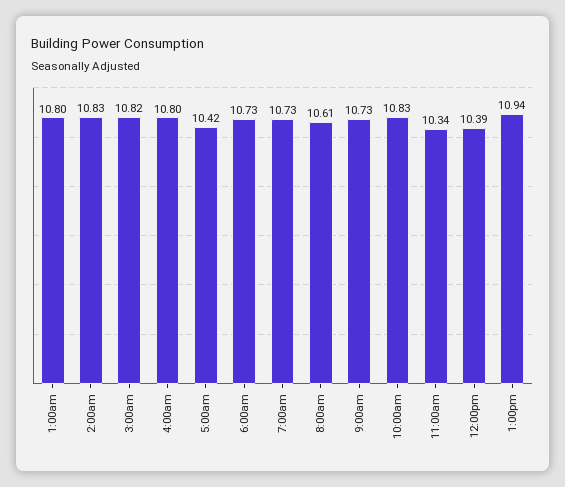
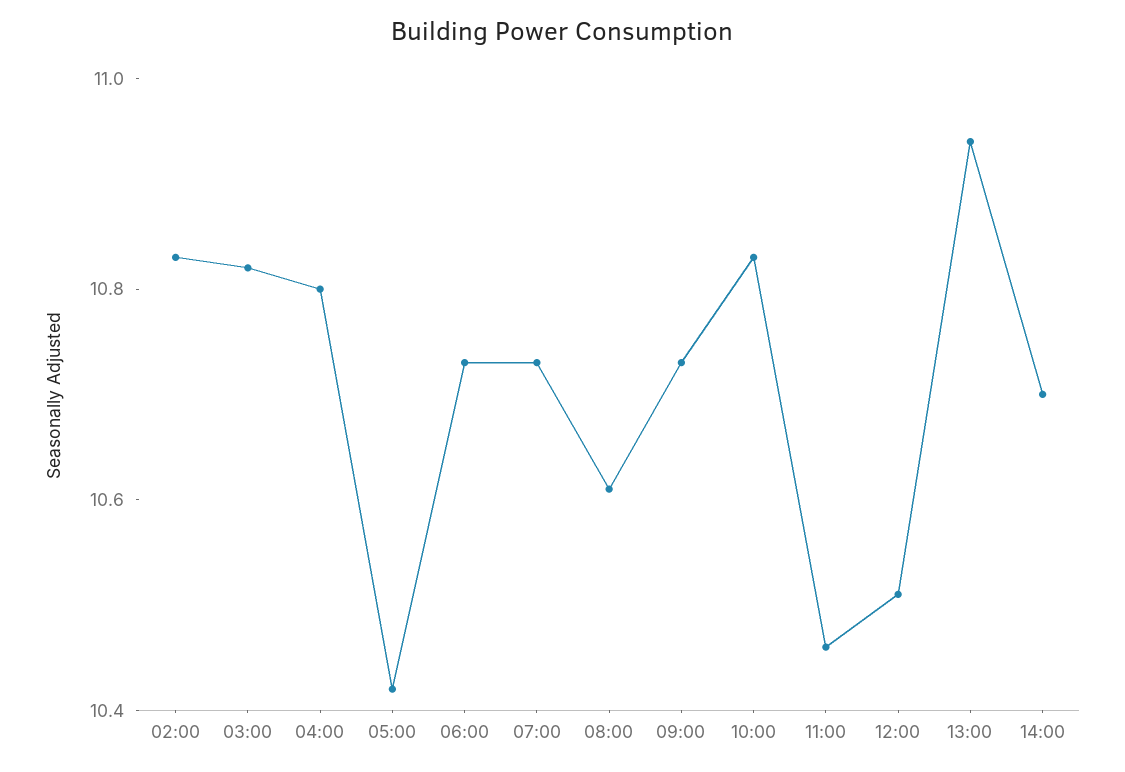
1:00am: 10.8 -> none
11:00am: 10.34 -> 10.45
12:00pm: 10.39 -> 10.5
14:00: none -> 10.7

